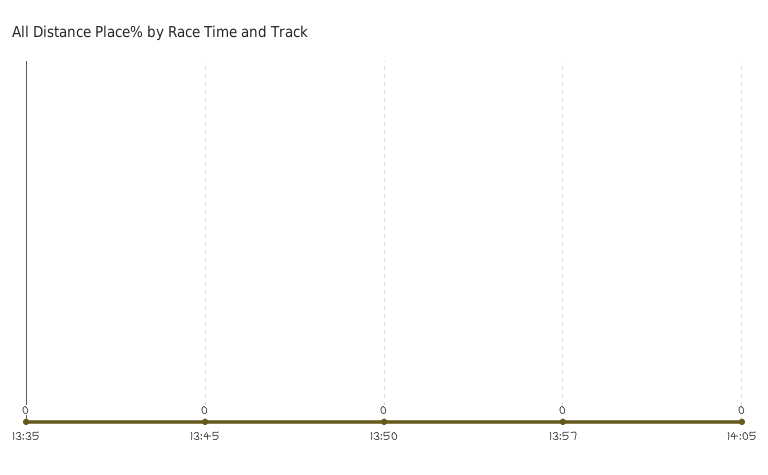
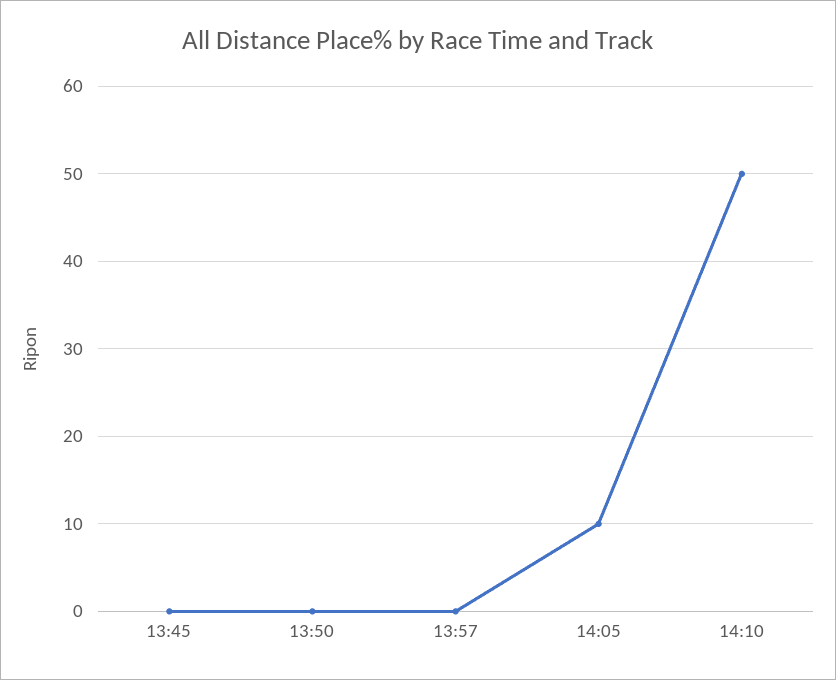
13:35: 0 -> none
14:05: 0 -> 10
14:10: none -> 50

